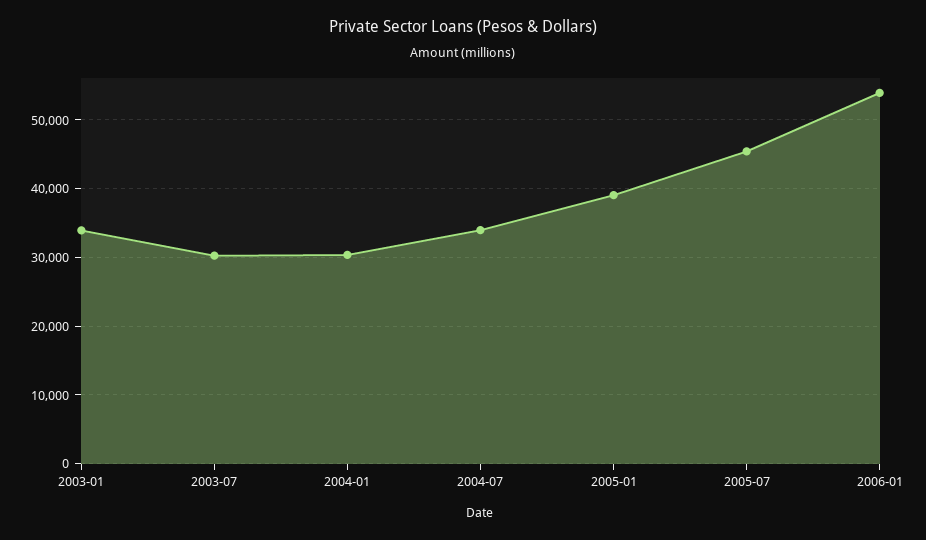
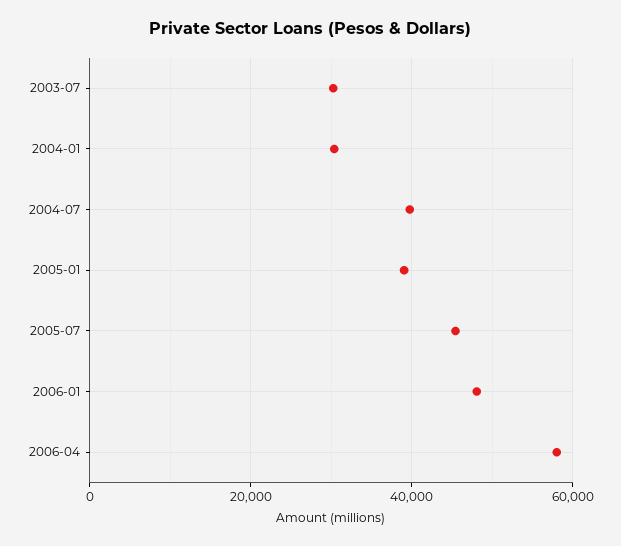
2003-01: 34000 -> none
2004-07: 34000 -> 40000
2006-01: 54000 -> 48000
2006-04: none -> 58000

